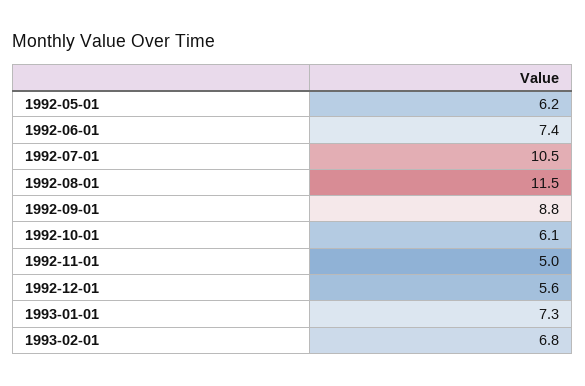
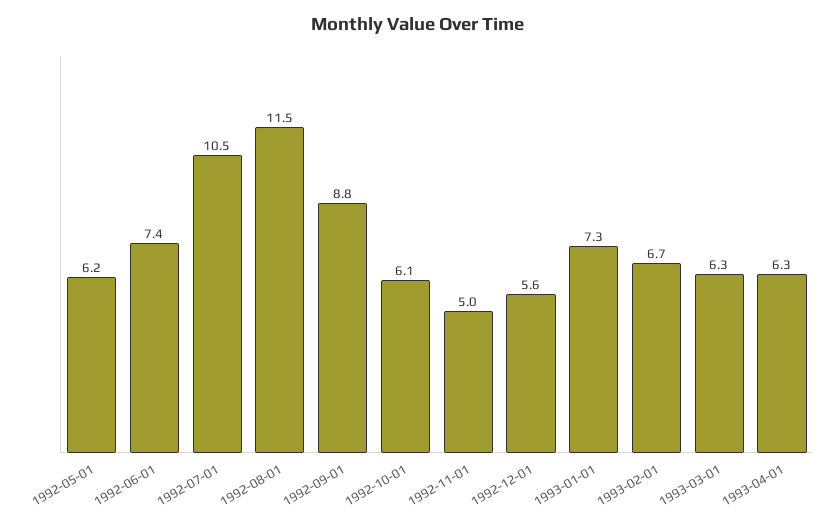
1993-02-01: 6.8 -> 6.7
1993-03-01: none -> 6.3
1993-04-01: none -> 6.3

